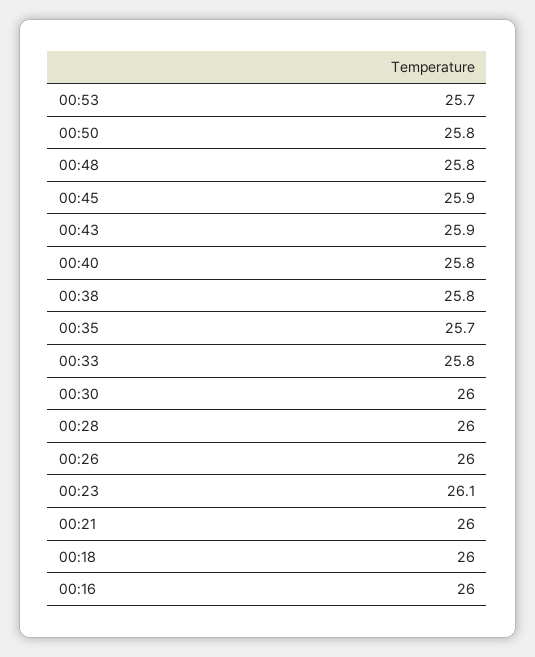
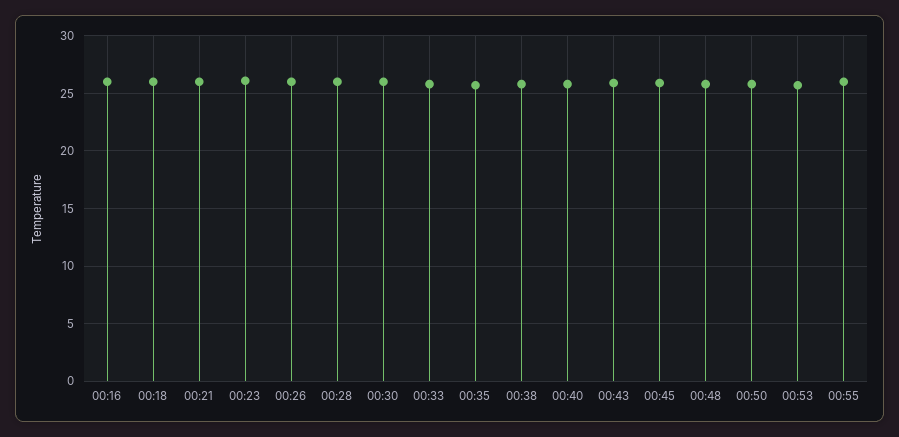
00:55: none -> 26

